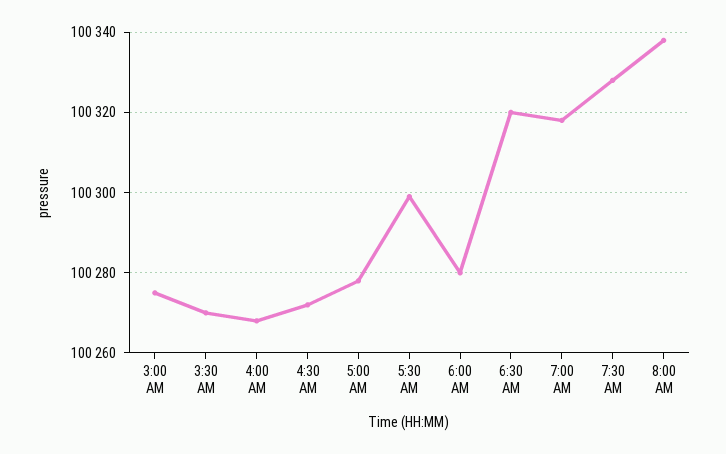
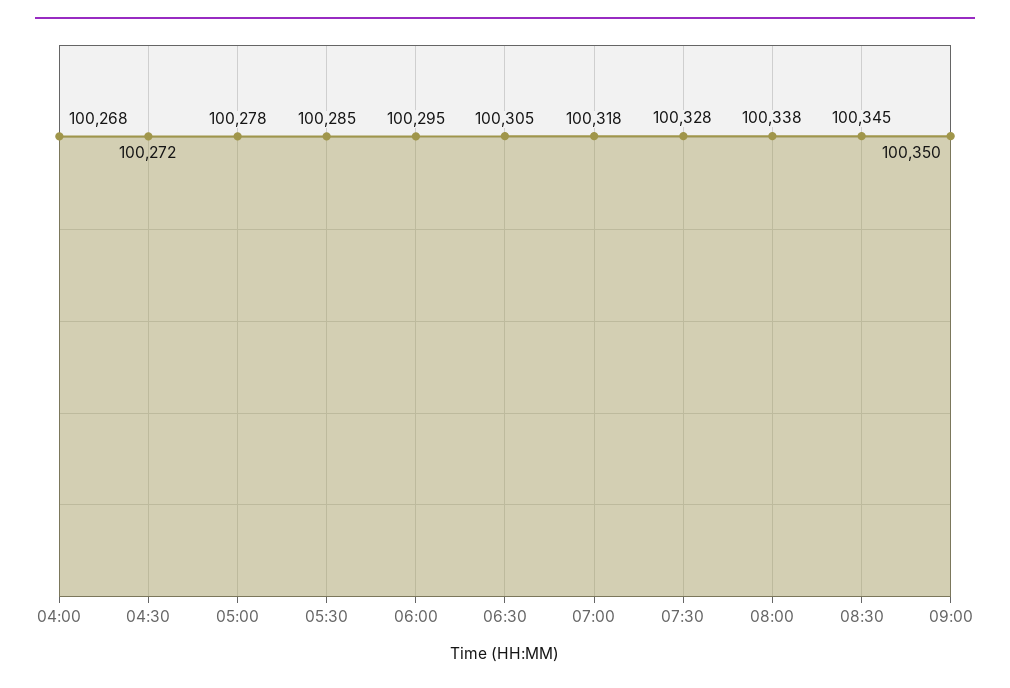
3:00 AM: 100275 -> none
3:30 AM: 100270 -> none
5:30 AM: 100300 -> 100285
6:00 AM: 100280 -> 100295
6:30 AM: 100320 -> 100305
08:30: none -> 100345
09:00: none -> 100350

